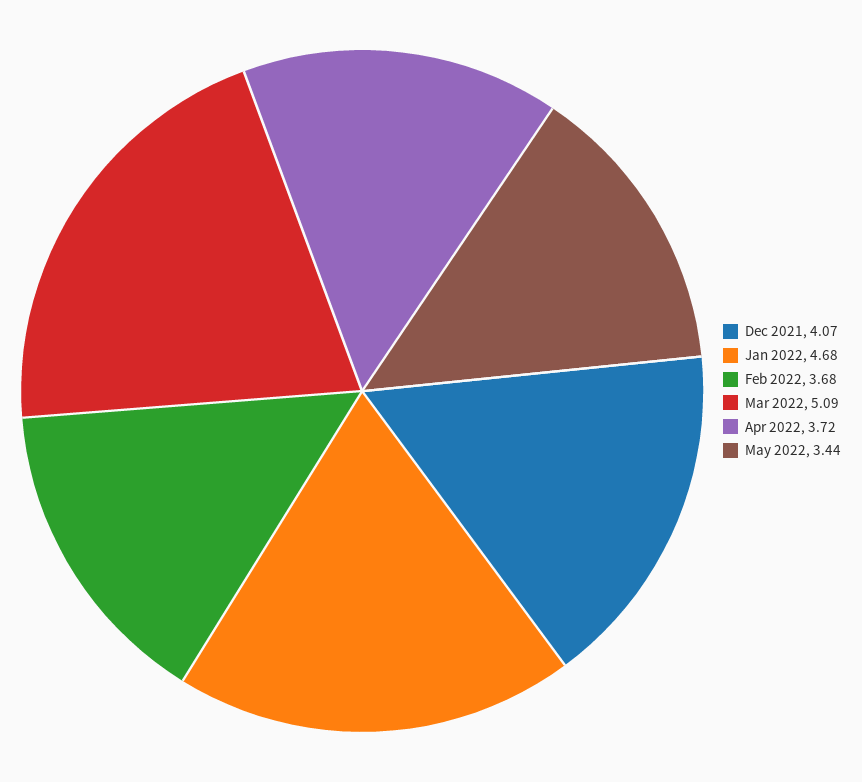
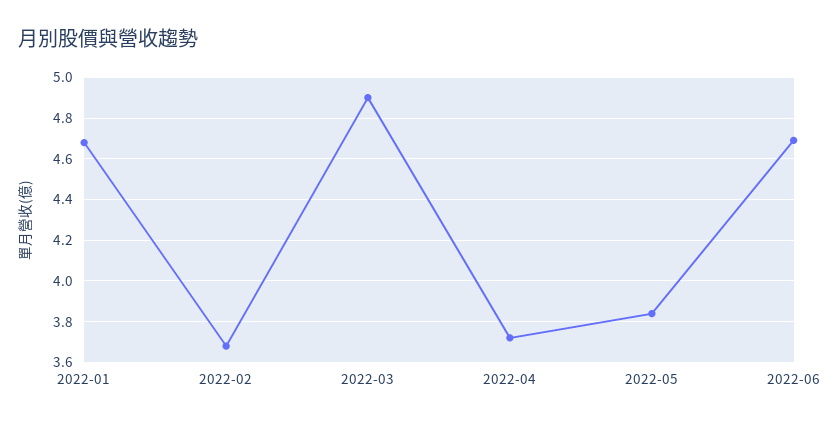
Dec 2021: 4.07 -> none
Mar 2022: 5.09 -> 4.9
May 2022: 3.44 -> 3.85
2022-06: none -> 4.7

